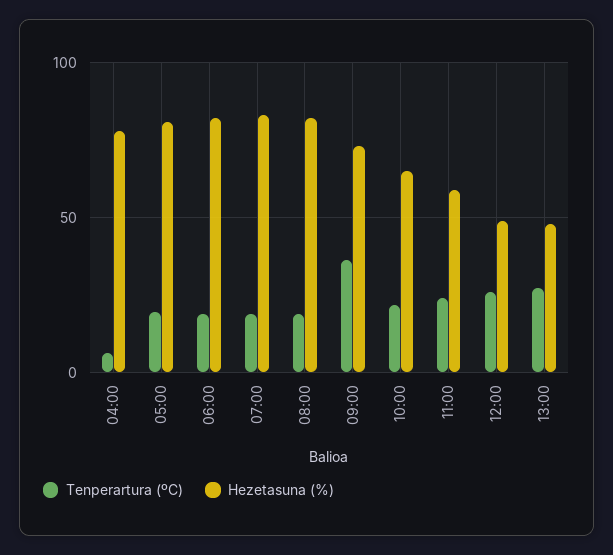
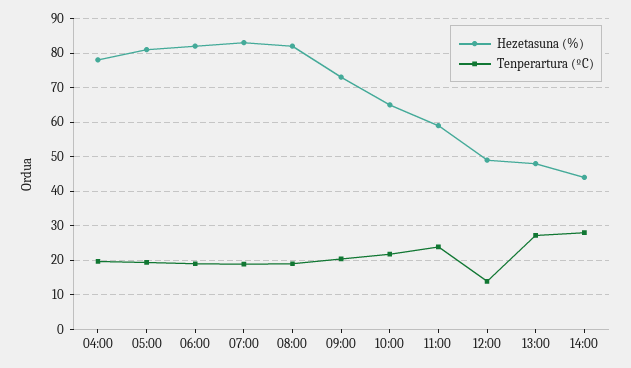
Tenperartura (ºC), 04:00: 5 -> 20
Tenperartura (ºC), 09:00: 35 -> 20
Tenperartura (ºC), 12:00: 25 -> 14
Hezetasuna (%), 14:00: none -> 44
Tenperartura (ºC), 14:00: none -> 28

